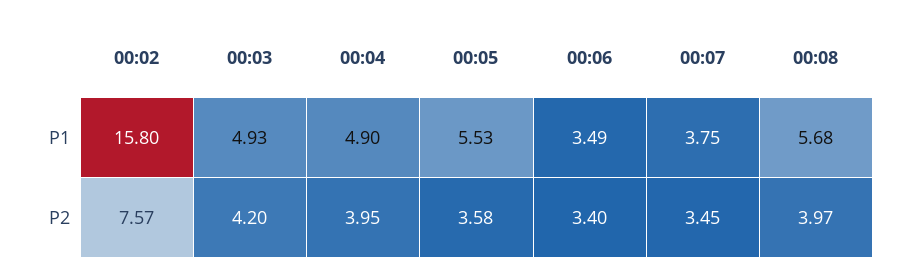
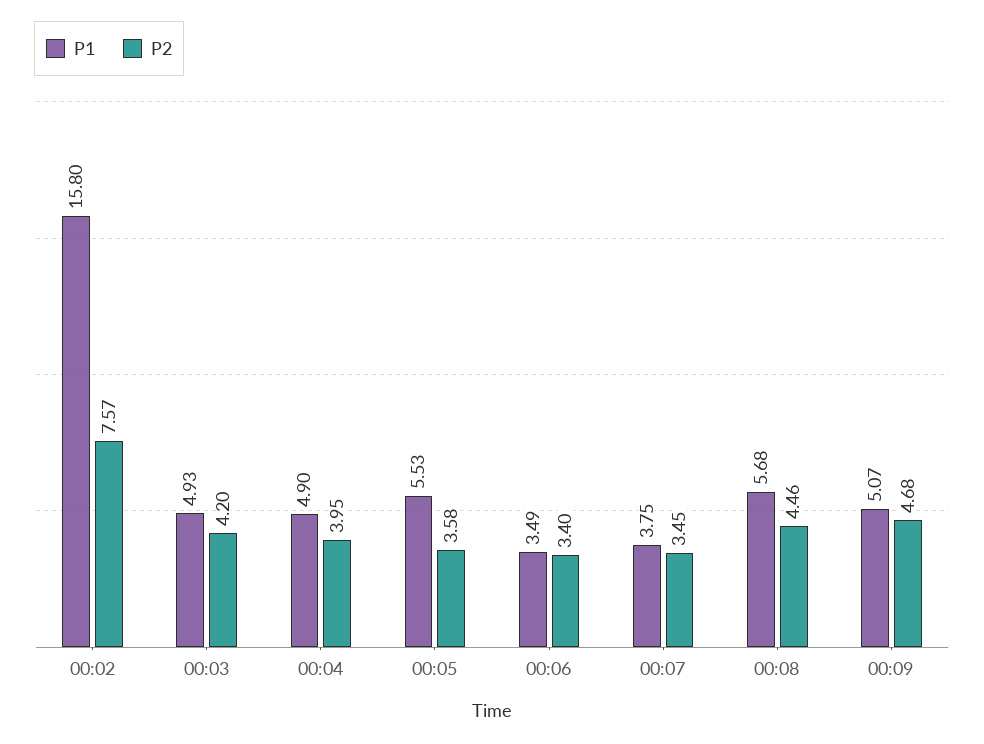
P2, 00:08: 3.97 -> 4.46
P1, 00:09: none -> 5.07
P2, 00:09: none -> 4.68

